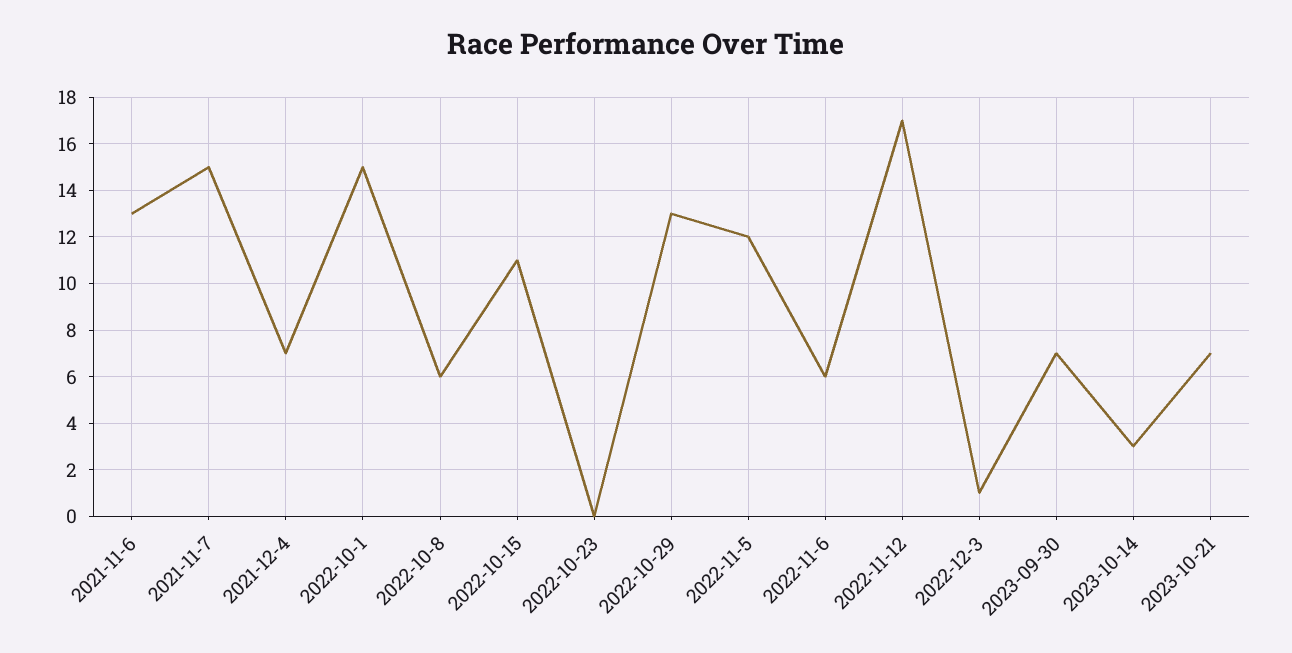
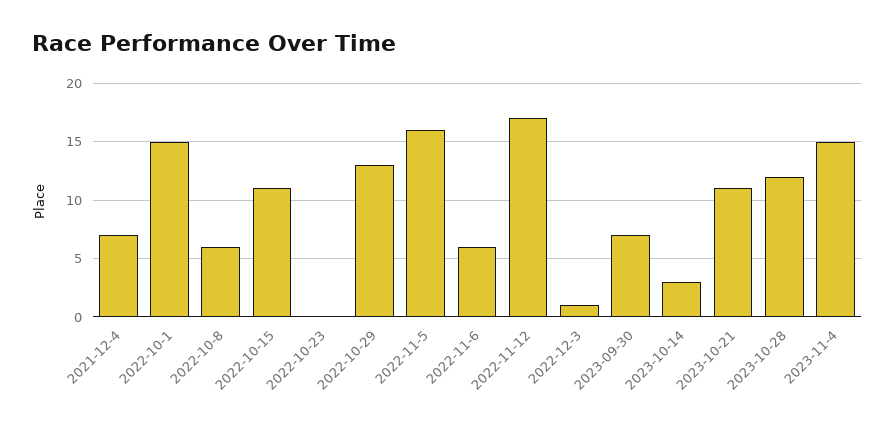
2021-11-6: 13 -> none
2021-11-7: 15 -> none
2022-11-5: 12 -> 16
2023-10-21: 7 -> 11
2023-10-28: none -> 12
2023-11-4: none -> 15

